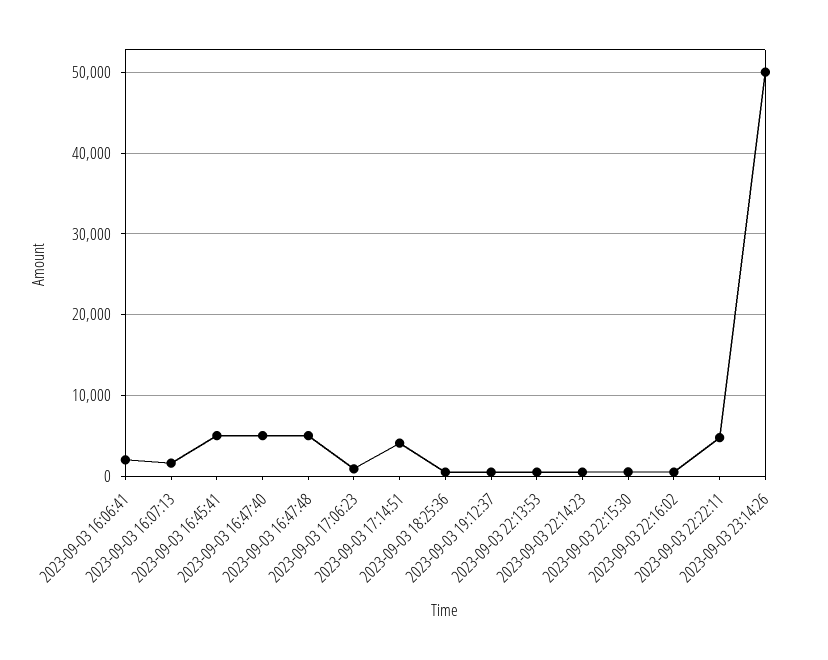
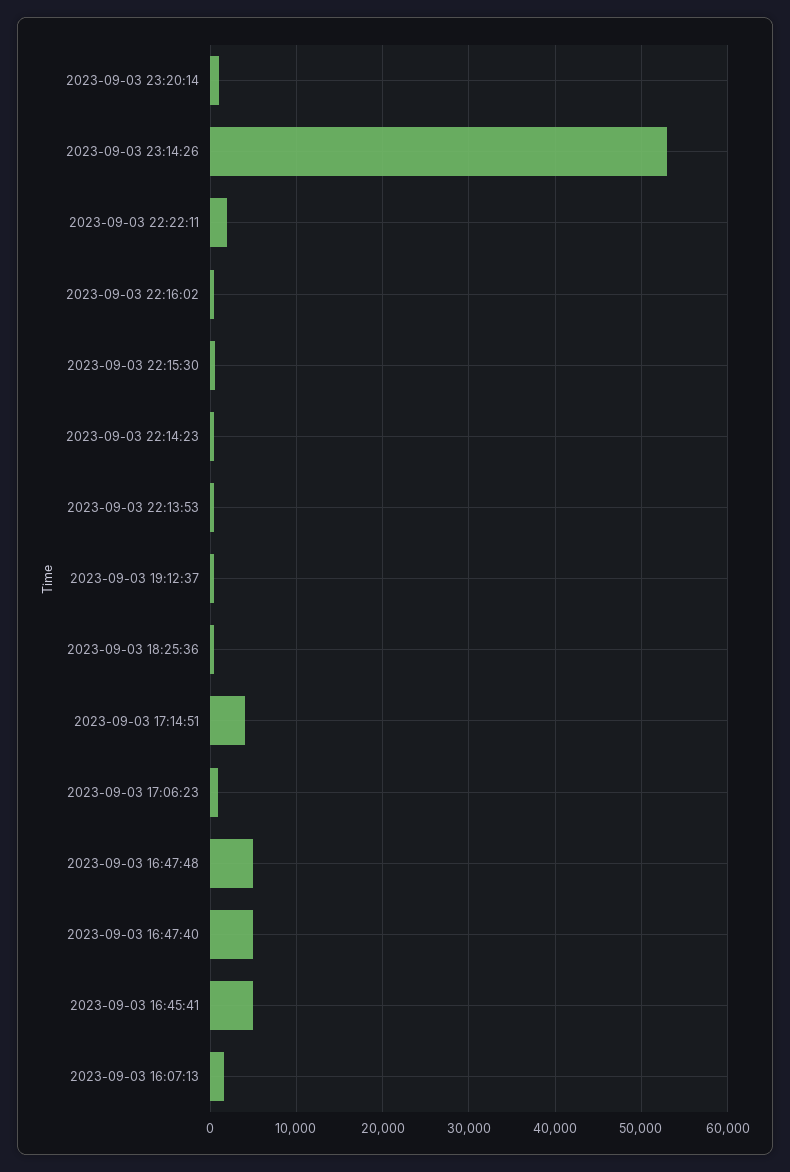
2023-09-03 16:06:41: 2000 -> none
2023-09-03 22:22:11: 5000 -> 2000
2023-09-03 23:14:26: 50000 -> 53000
2023-09-03 23:20:14: none -> 1000

